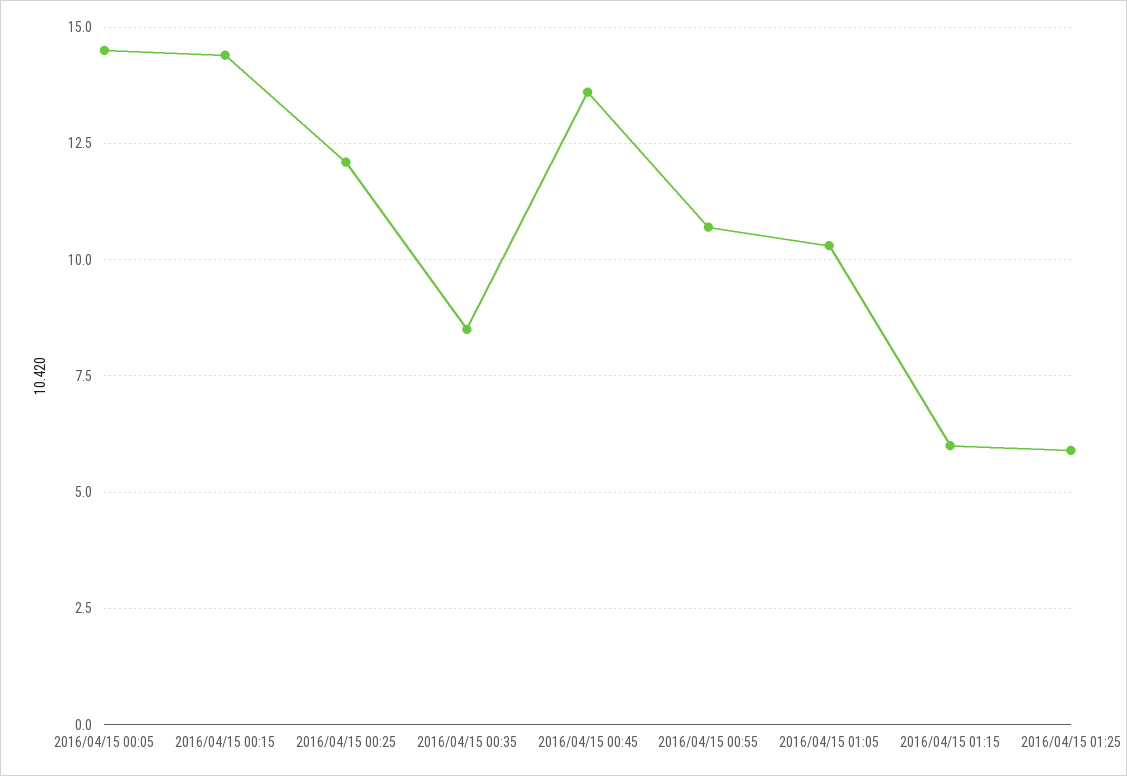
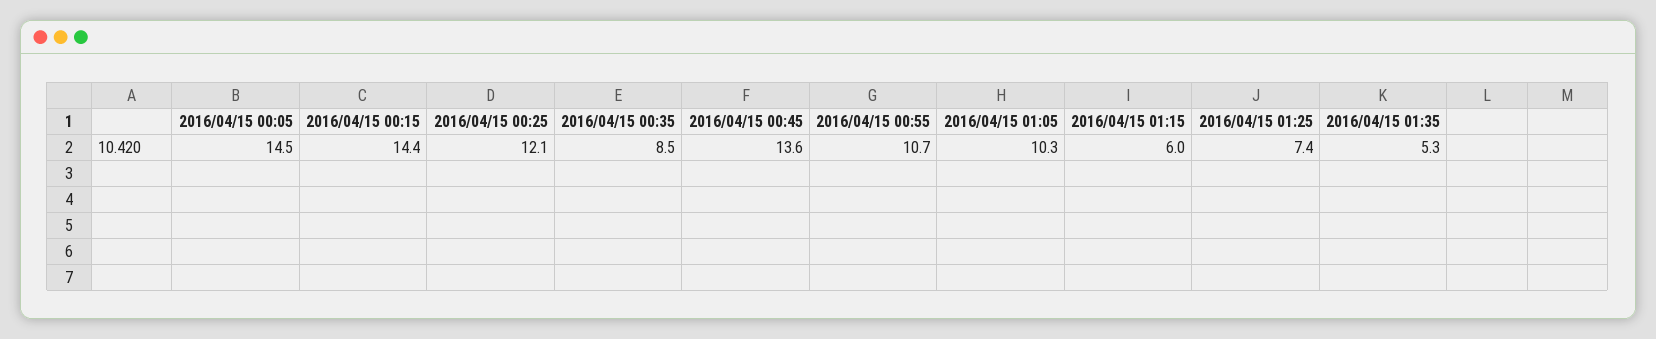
2016/04/15 01:25: 6 -> 7.4
2016/04/15 01:35: none -> 5.3

